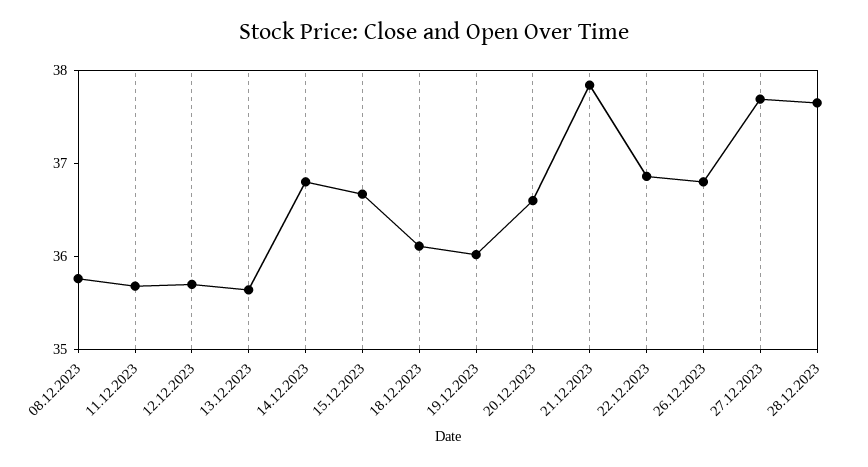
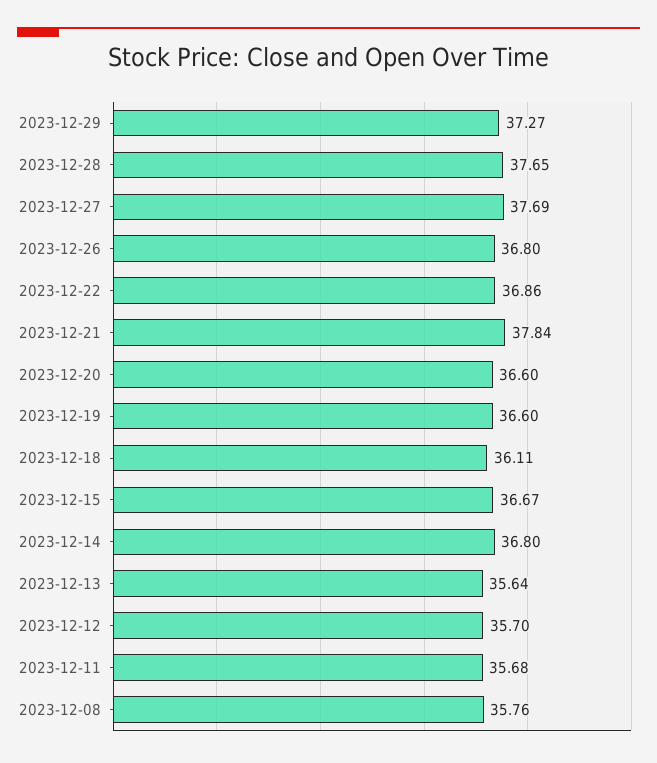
19.12.2023: 36 -> 36.6
2023-12-29: none -> 37.27

